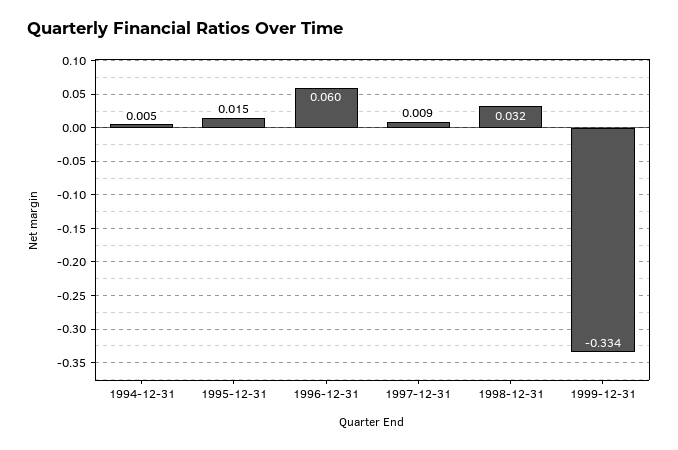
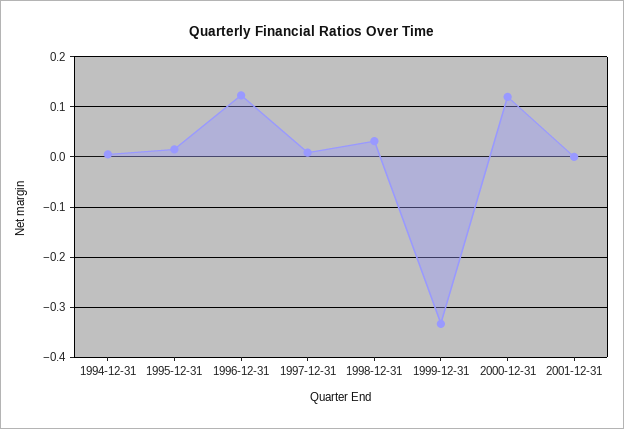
1996-12-31: 0.06 -> 0.12
2000-12-31: none -> 0.12
2001-12-31: none -> 0

